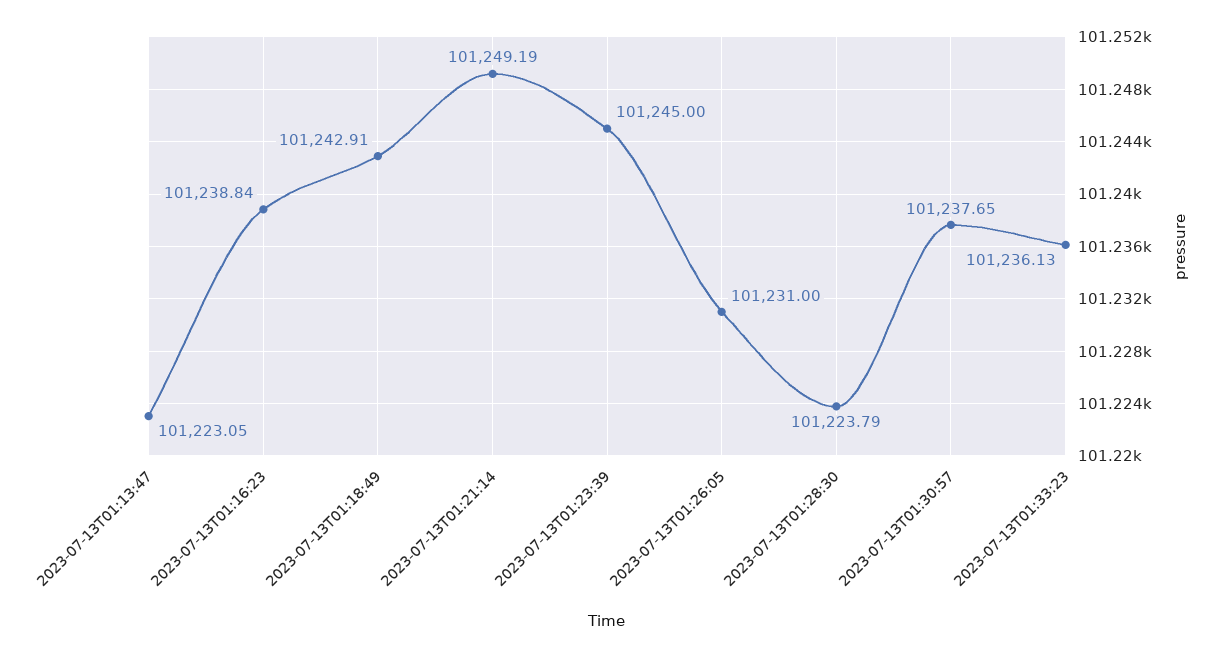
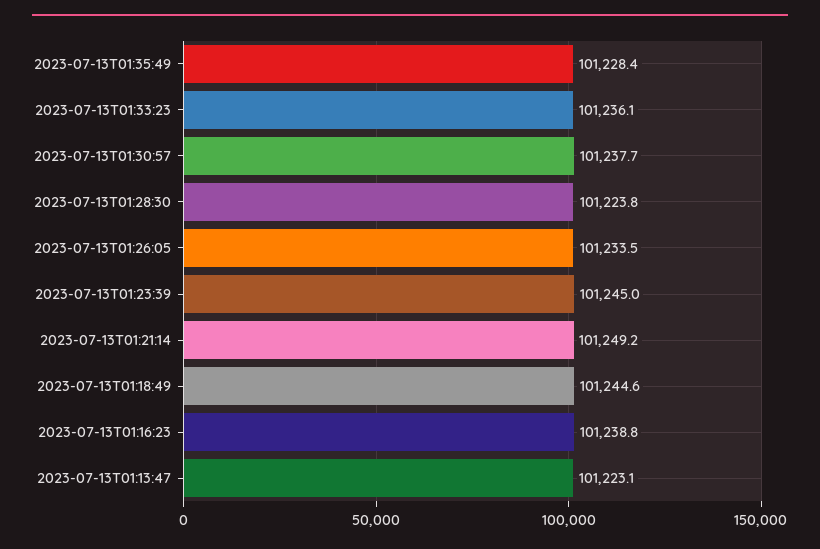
2023-07-13T01:18:49: 101242.91 -> 101244.6
2023-07-13T01:26:05: 101231 -> 101233.5
2023-07-13T01:35:49: none -> 101228.4

